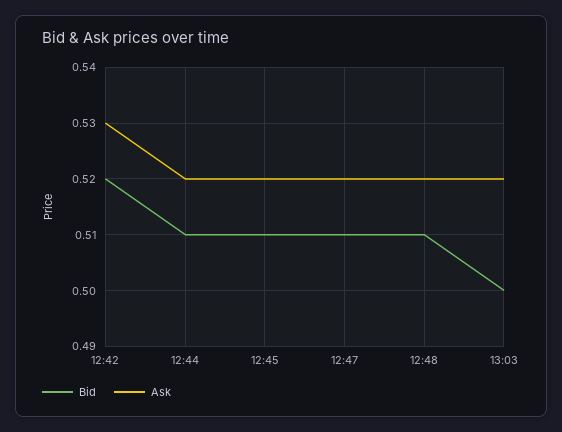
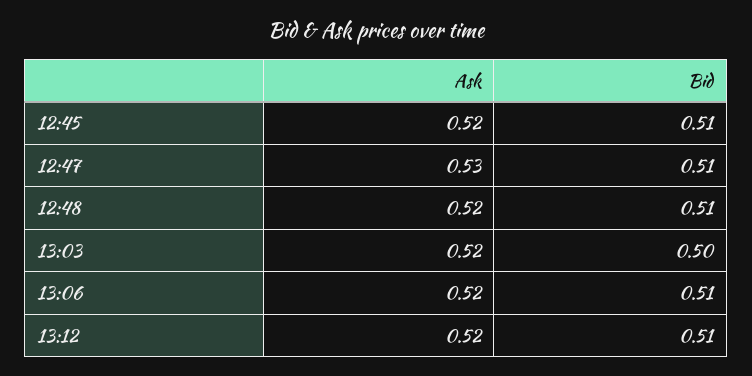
Bid, 12:42: 0.52 -> none
Ask, 12:42: 0.53 -> none
Bid, 12:44: 0.51 -> none
Ask, 12:44: 0.52 -> none
Ask, 12:47: 0.52 -> 0.53
Ask, 13:06: none -> 0.52
Bid, 13:06: none -> 0.51
Ask, 13:12: none -> 0.52
Bid, 13:12: none -> 0.51

